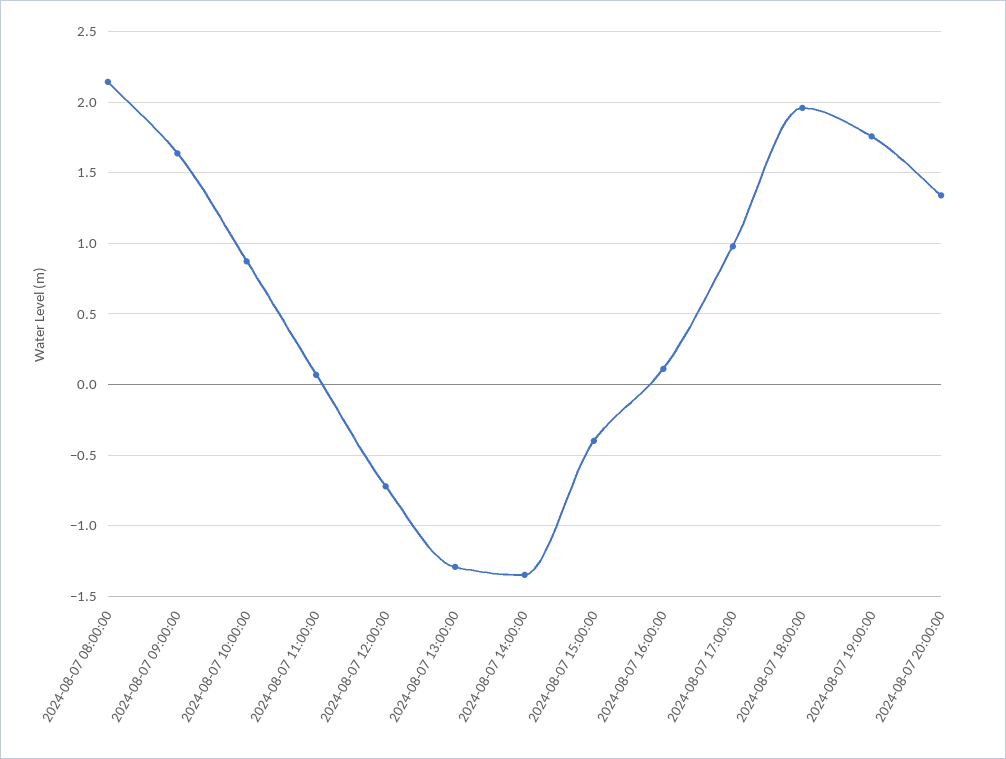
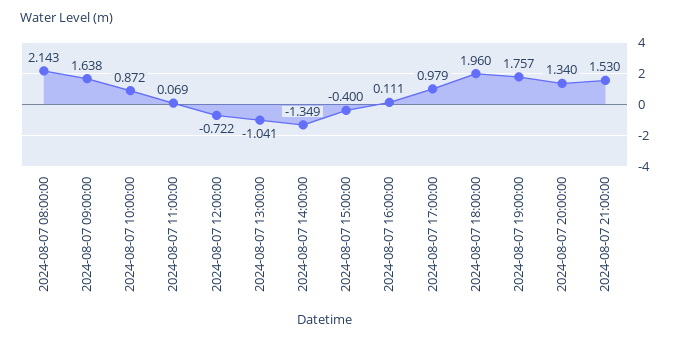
2024-08-07 13:00:00: -1.3 -> -1.041
2024-08-07 21:00:00: none -> 1.53

